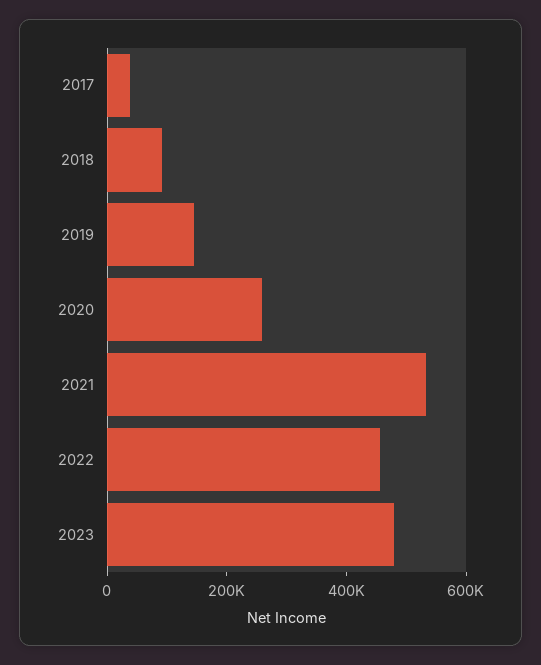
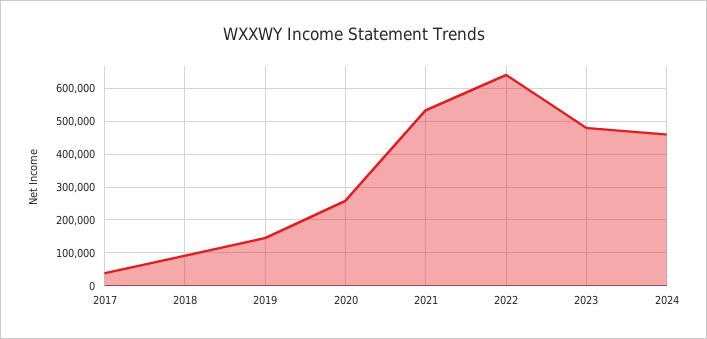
2022: 450000 -> 640000
2024: none -> 460000

